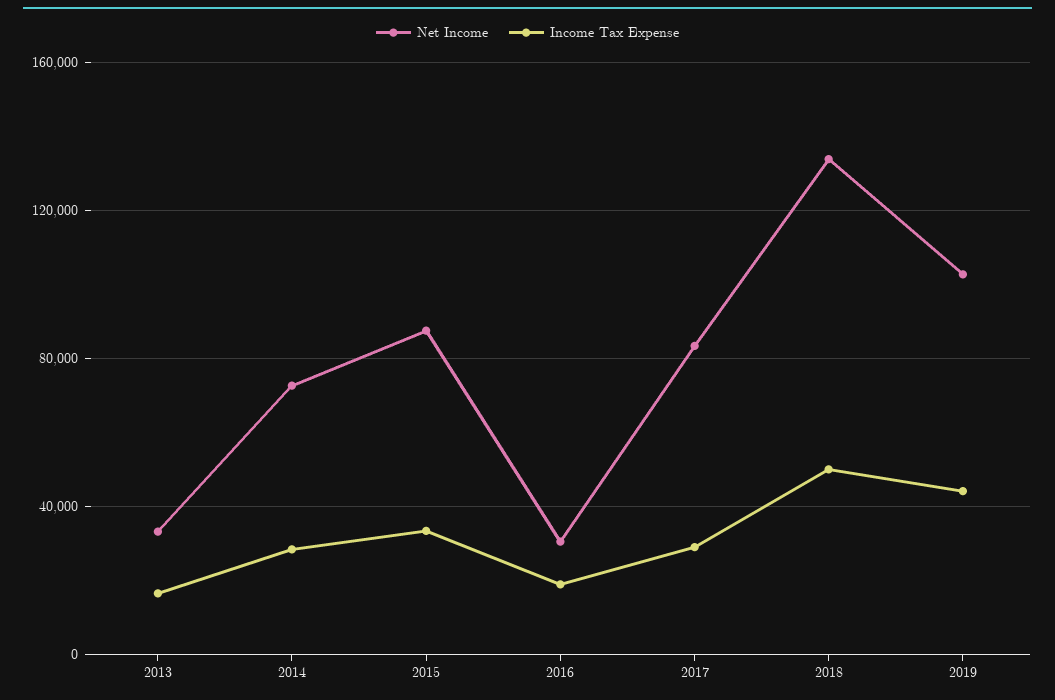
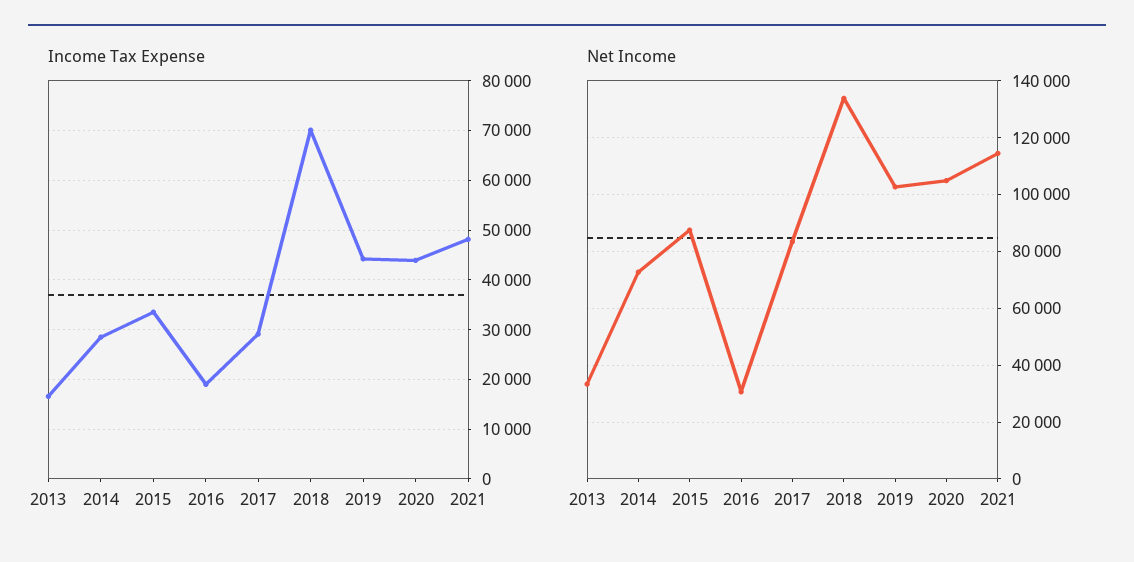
Income Tax Expense, 2018: 50000 -> 70000
Income Tax Expense, 2020: none -> 44000
Income Tax Expense, 2021: none -> 48000
Net Income, 2020: none -> 105000
Net Income, 2021: none -> 115000

